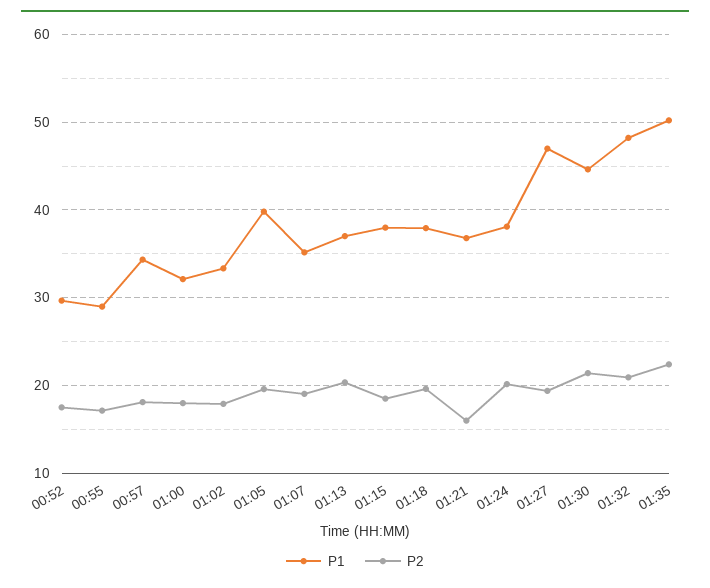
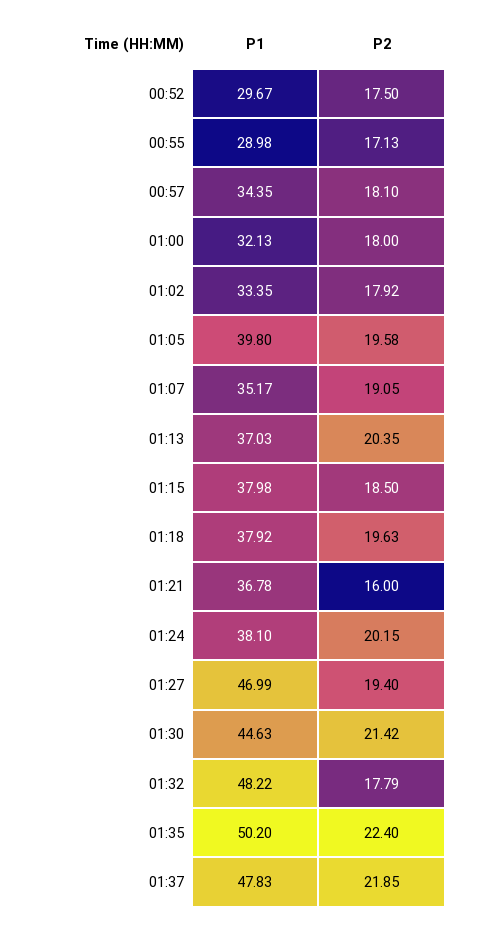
P2, 01:32: 21 -> 17.79
P1, 01:37: none -> 47.83
P2, 01:37: none -> 21.85

